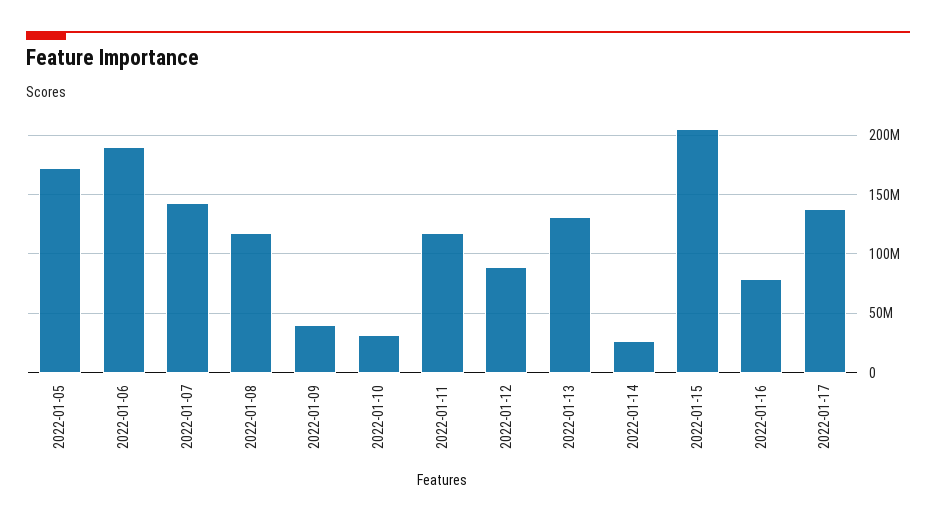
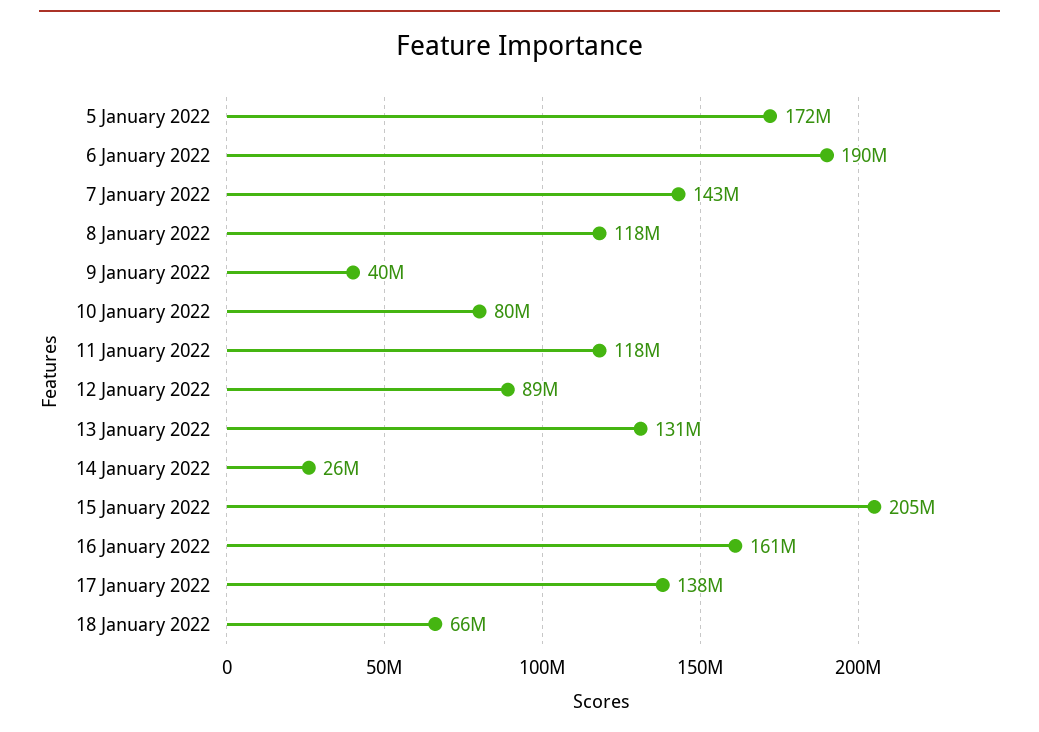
2022-01-10: 30000000 -> 80000000
2022-01-16: 80000000 -> 161000000
18 January 2022: none -> 66000000

